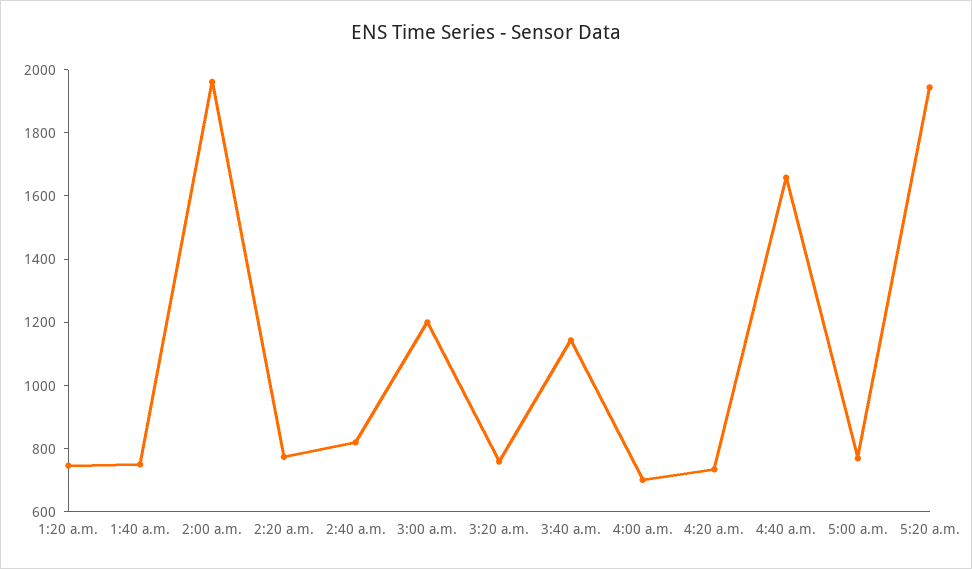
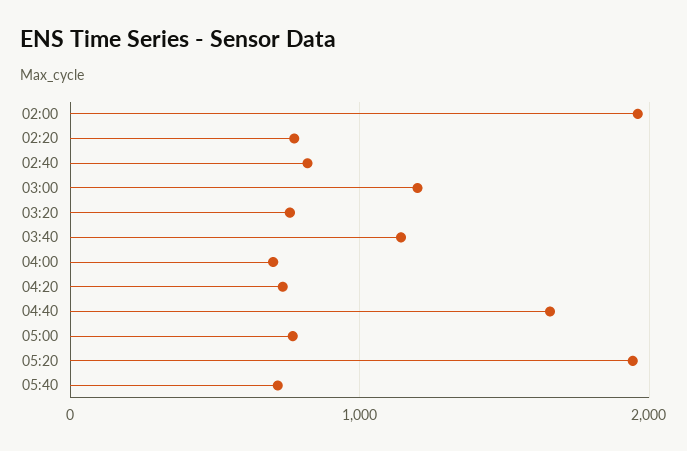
1:20 a.m.: 750 -> none
1:40 a.m.: 750 -> none
05:40: none -> 700

